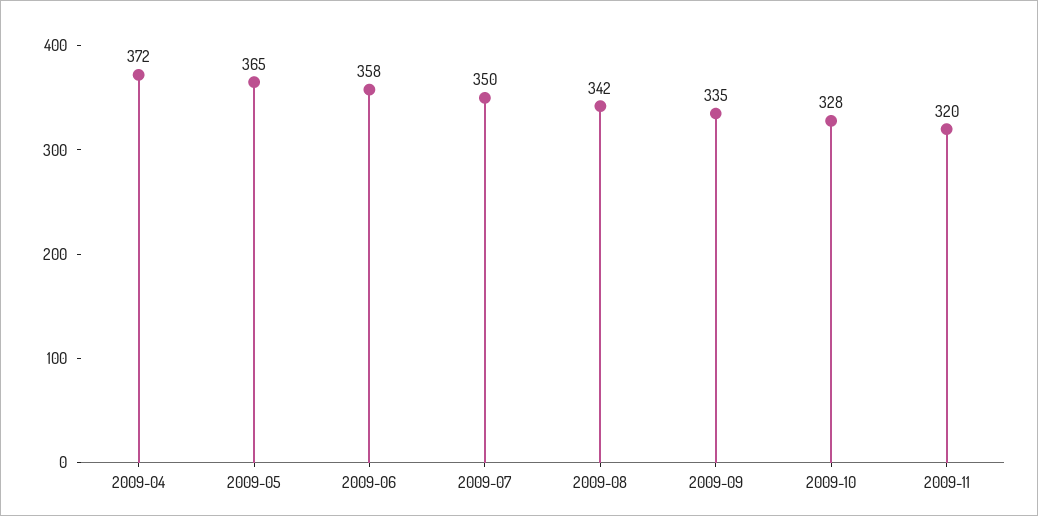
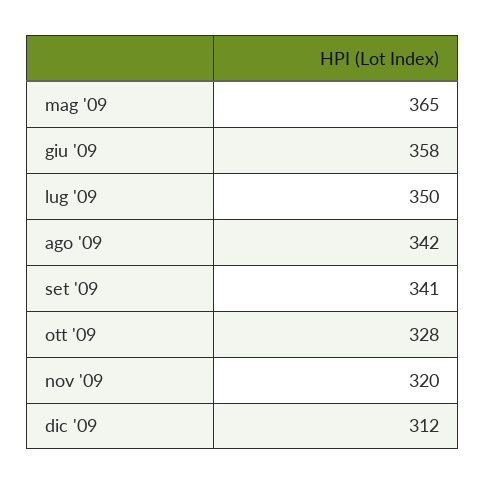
2009-04: 372 -> none
2009-09: 335 -> 341
dic '09: none -> 312

